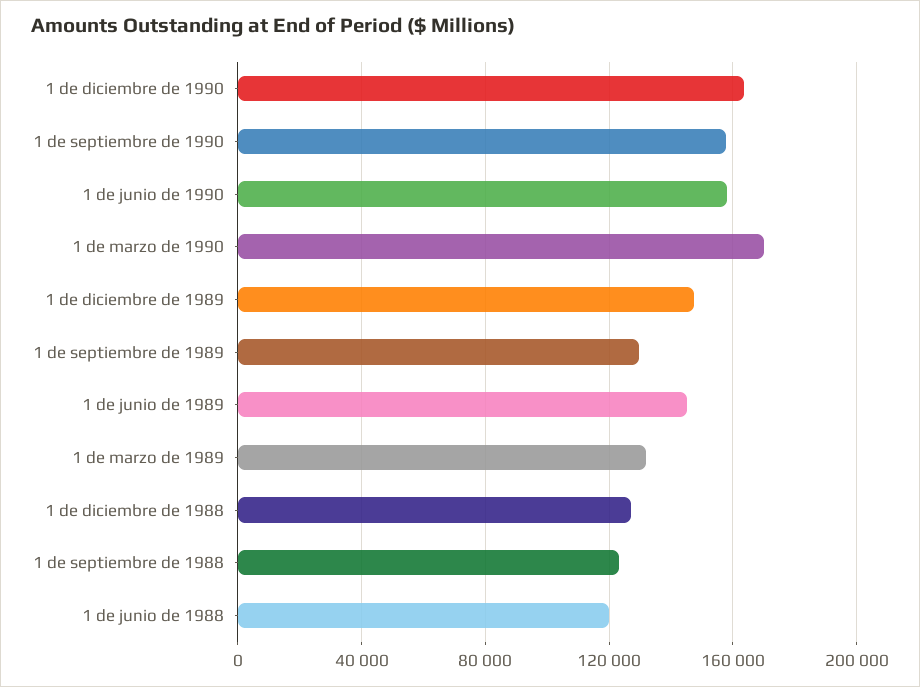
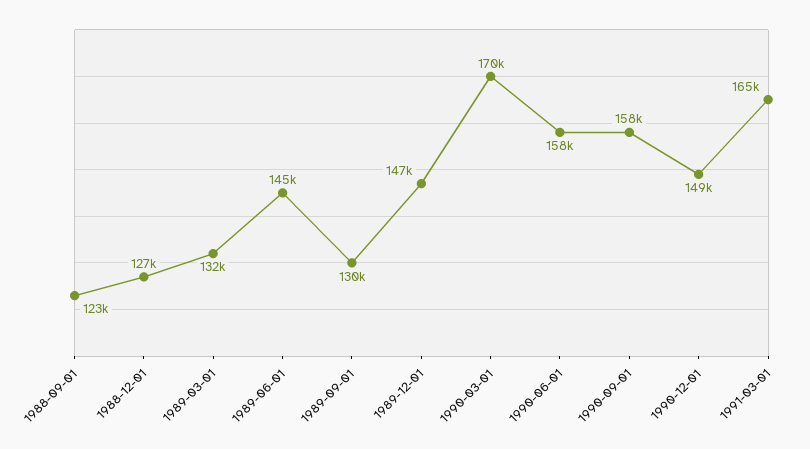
1 de diciembre de 1990: 165000 -> 149000
1 de junio de 1988: 120000 -> none
1991-03-01: none -> 165000

